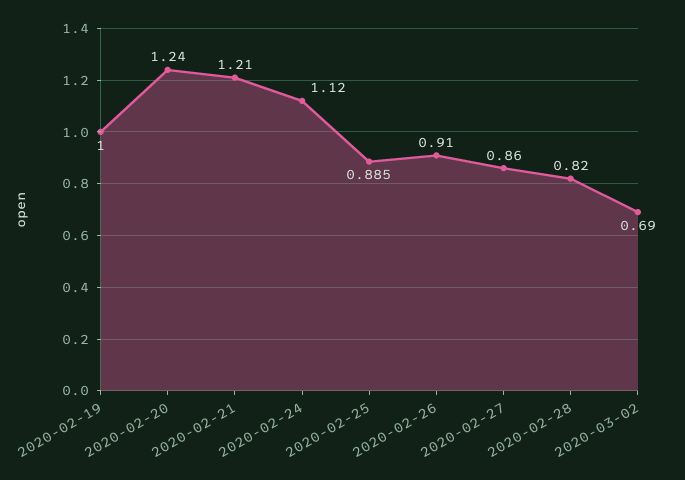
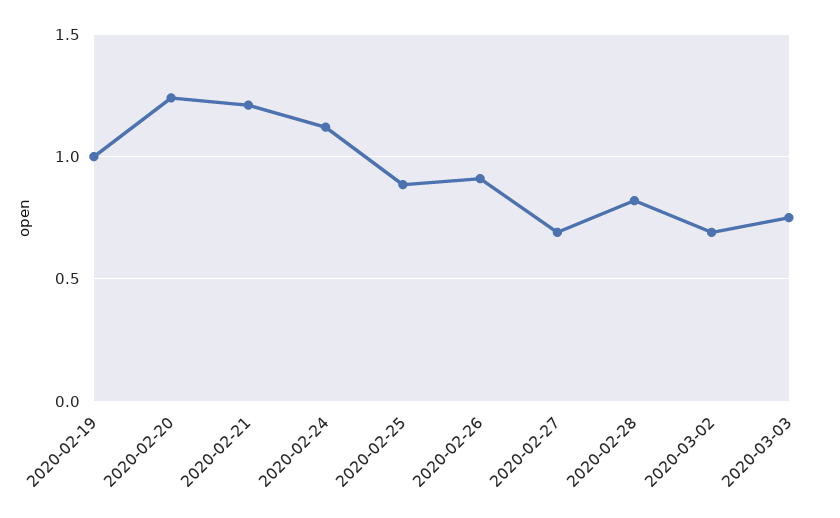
2020-02-27: 0.86 -> 0.7
2020-03-03: none -> 0.75

